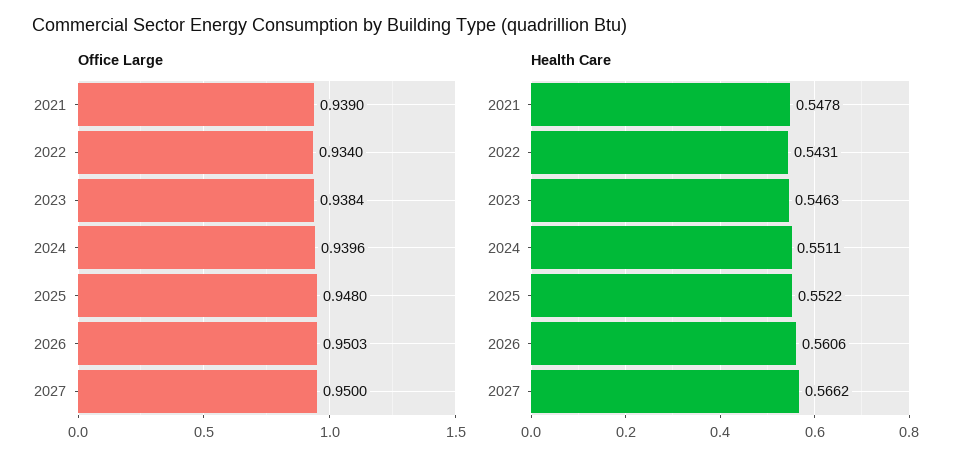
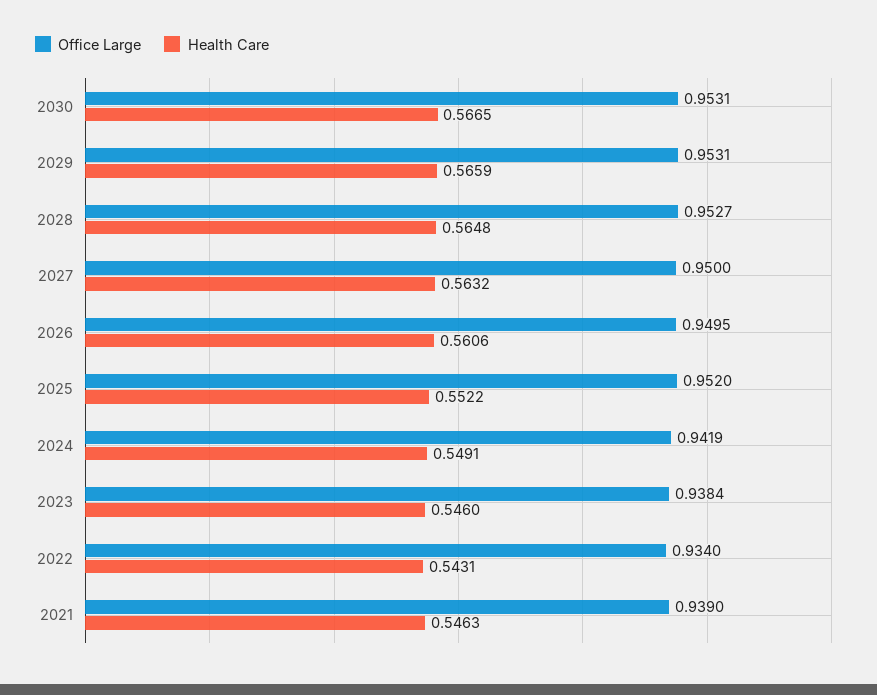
Office Large, 2024: 0.9396 -> 0.9419
Office Large, 2025: 0.948 -> 0.952
Office Large, 2026: 0.9503 -> 0.9495
Health Care, 2021: 0.5478 -> 0.5463
Health Care, 2023: 0.5463 -> 0.546
Health Care, 2024: 0.5511 -> 0.5491
Health Care, 2027: 0.5662 -> 0.5632
Office Large, 2030: none -> 0.9531
Health Care, 2030: none -> 0.5665
Office Large, 2029: none -> 0.9531
Health Care, 2029: none -> 0.5659
Office Large, 2028: none -> 0.9527
Health Care, 2028: none -> 0.5648

